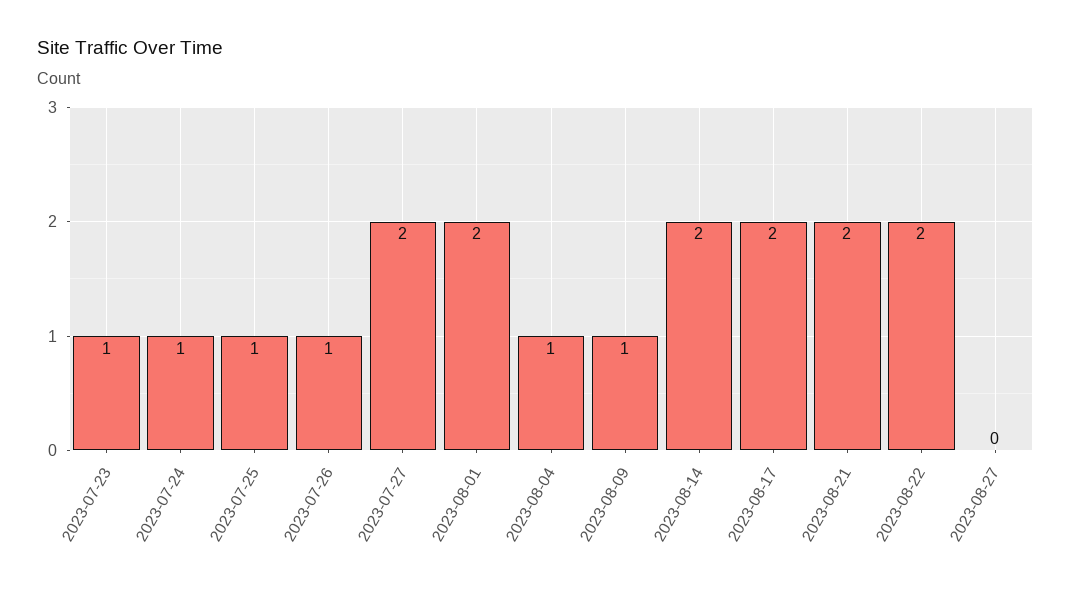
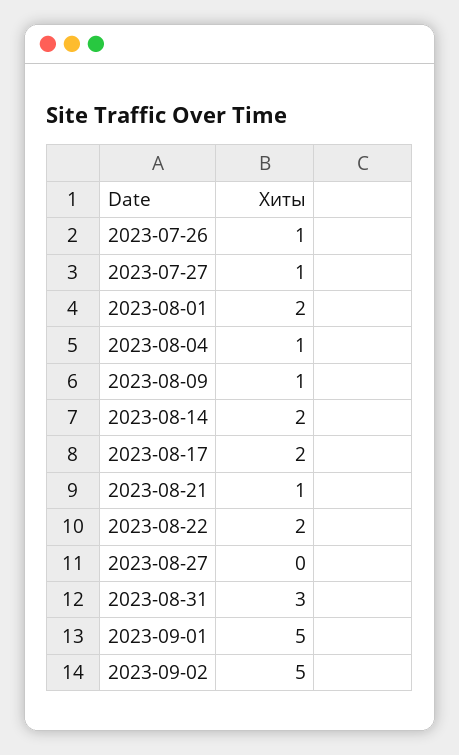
2023-07-23: 1 -> none
2023-07-24: 1 -> none
2023-07-25: 1 -> none
2023-07-27: 2 -> 1
2023-08-21: 2 -> 1
2023-08-31: none -> 3
2023-09-01: none -> 5
2023-09-02: none -> 5

